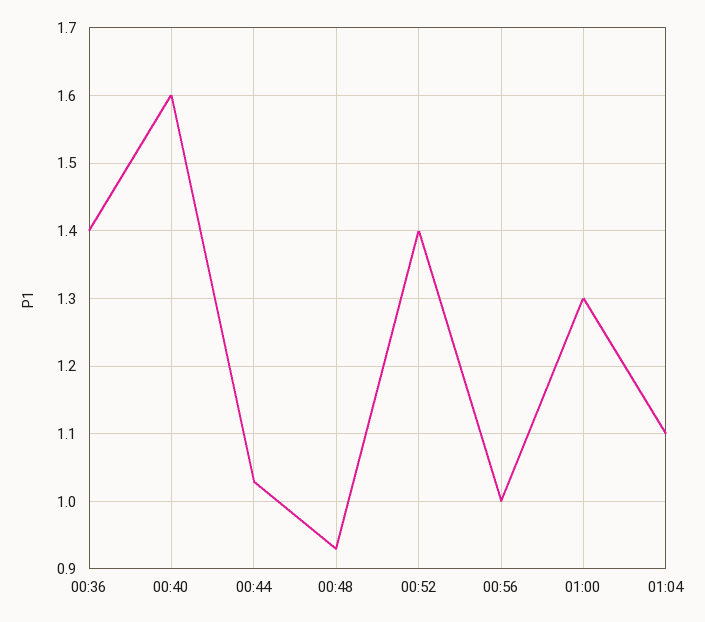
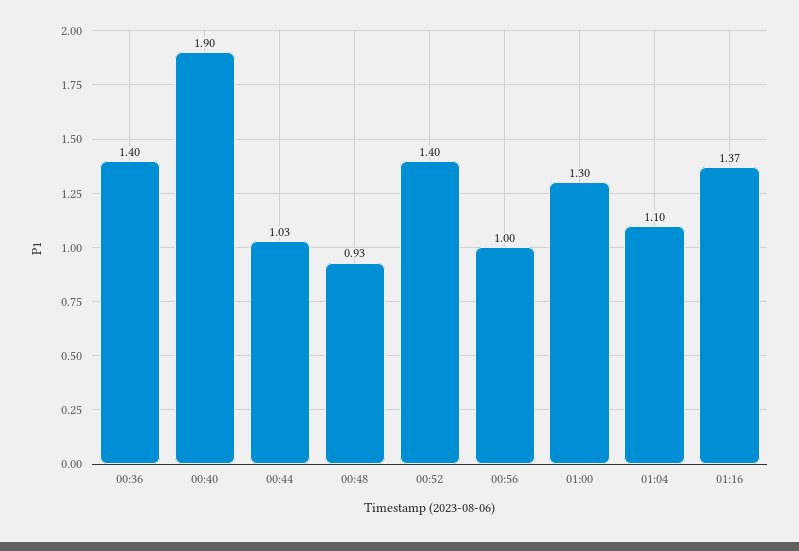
00:40: 1.6 -> 1.9
01:16: none -> 1.37

